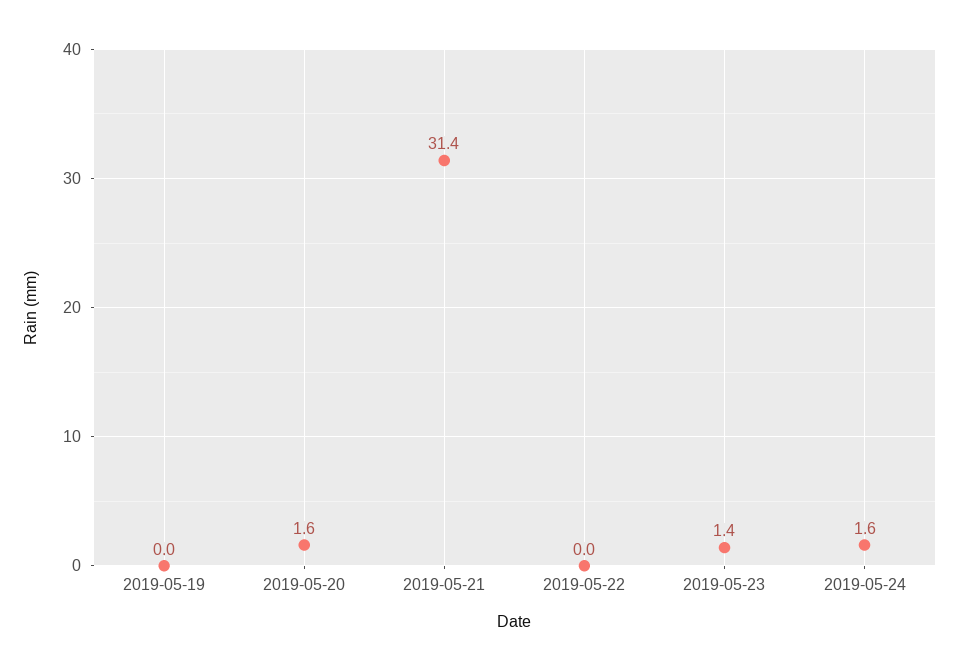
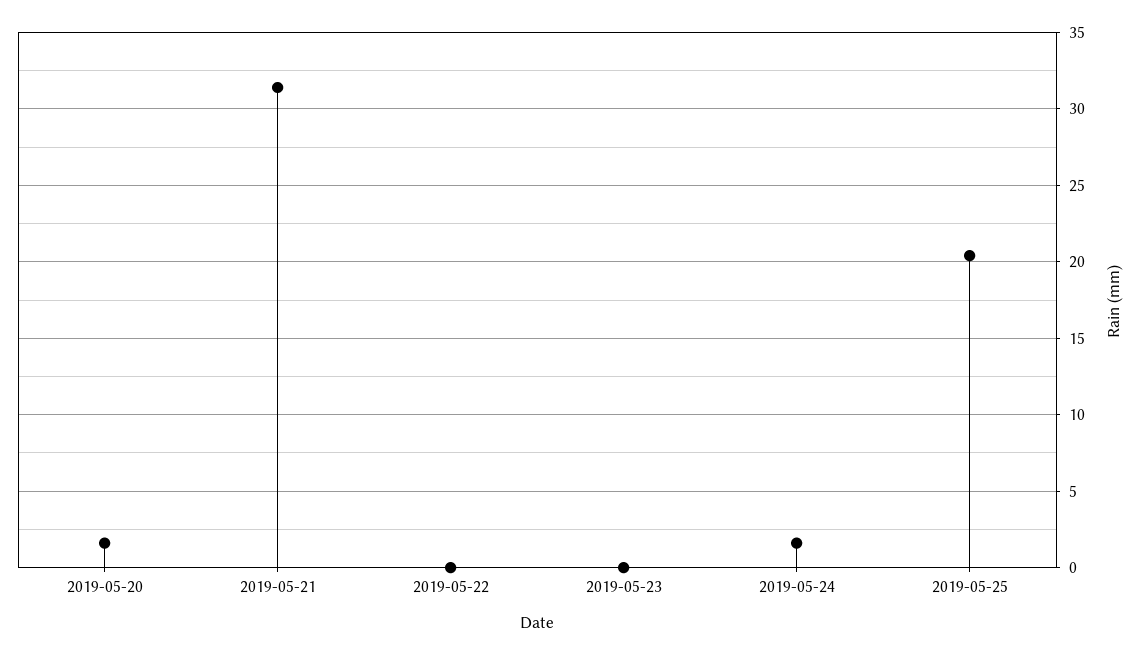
2019-05-19: 0 -> none
2019-05-23: 1.4 -> 0
2019-05-25: none -> 20.5

